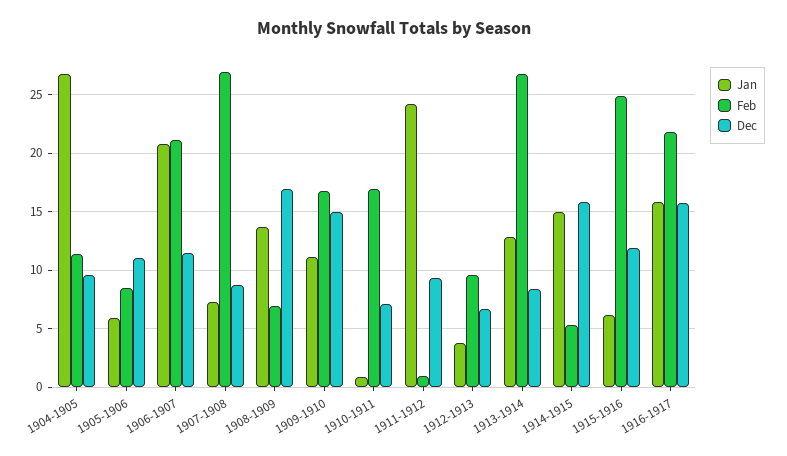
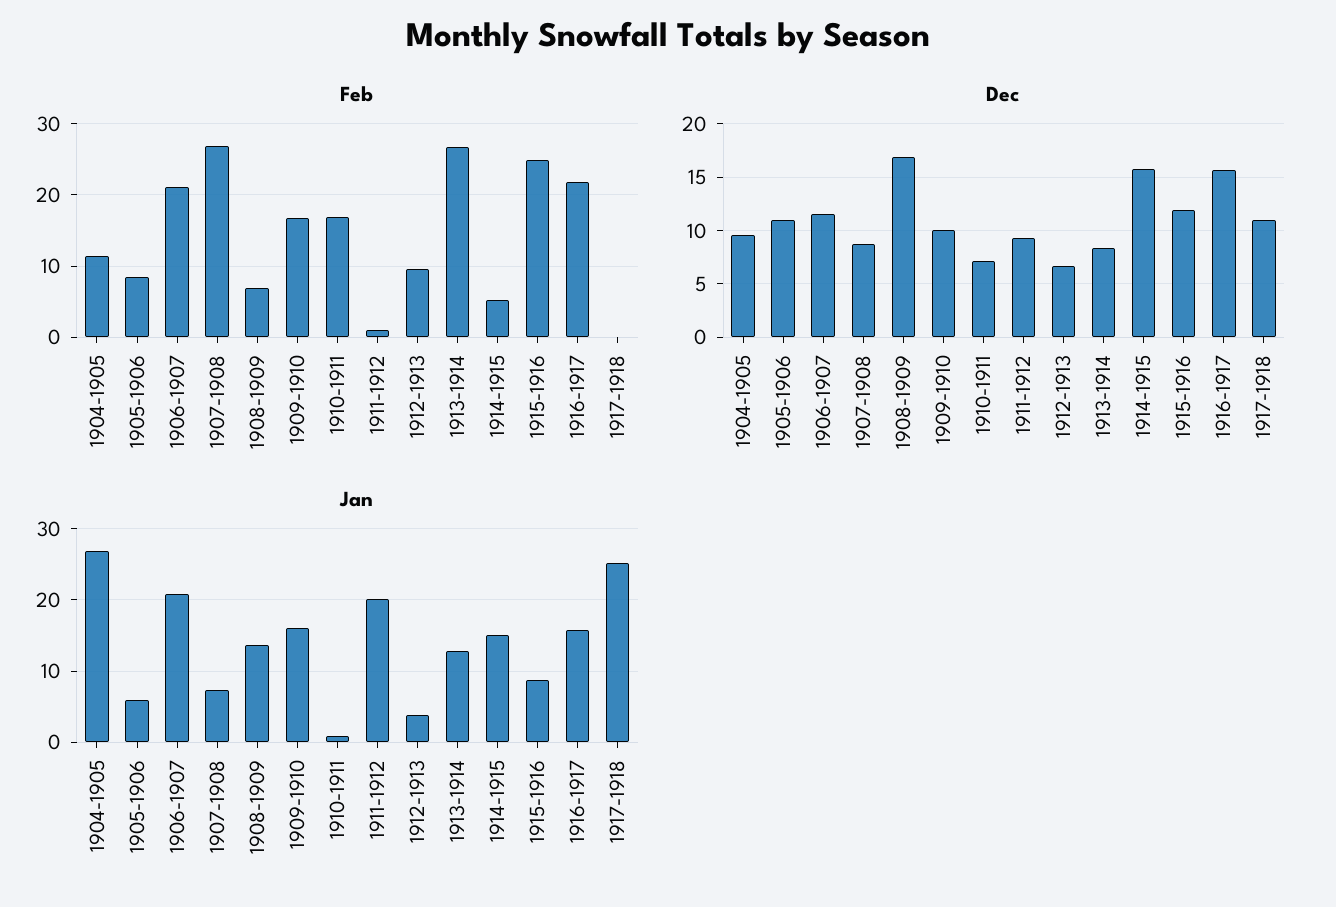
Jan, 1909-1910: 11 -> 16
Dec, 1909-1910: 15 -> 10
Jan, 1911-1912: 24 -> 20
Jan, 1915-1916: 6 -> 9
Feb, 1917-1918: none -> 0
Dec, 1917-1918: none -> 11
Jan, 1917-1918: none -> 25

